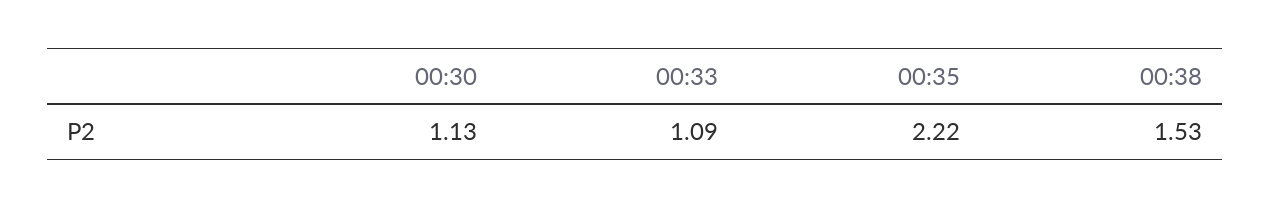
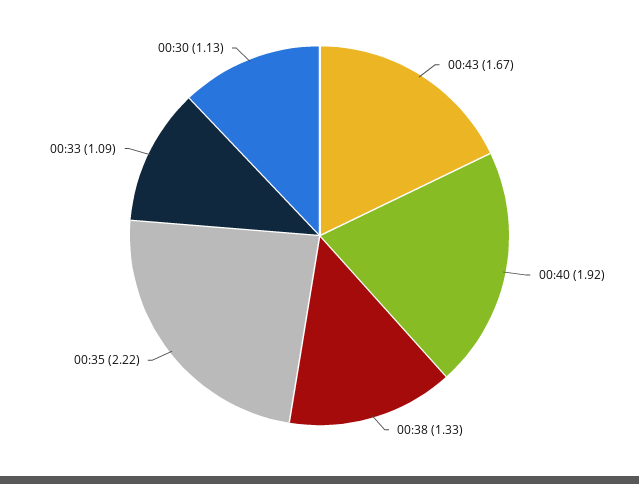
00:38: 1.53 -> 1.33
00:43: none -> 1.67
00:40: none -> 1.92

